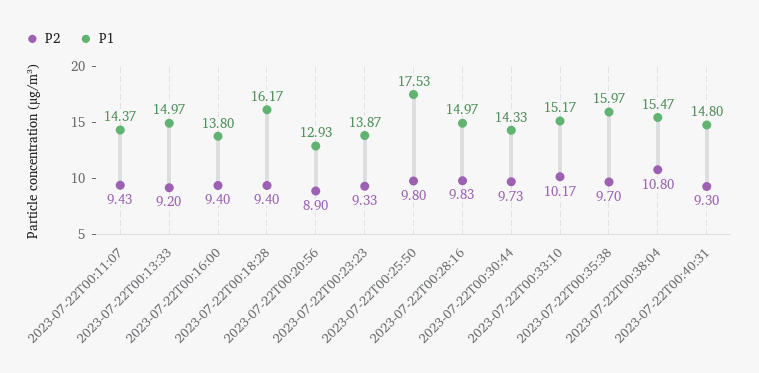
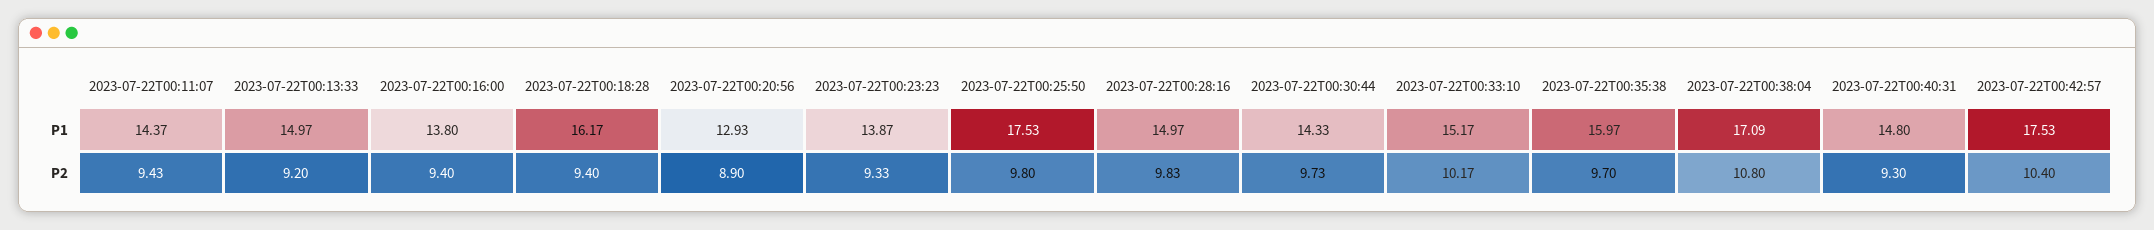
P1, 2023-07-22T00:38:04: 15.47 -> 17.09
P1, 2023-07-22T00:42:57: none -> 17.53
P2, 2023-07-22T00:42:57: none -> 10.4

